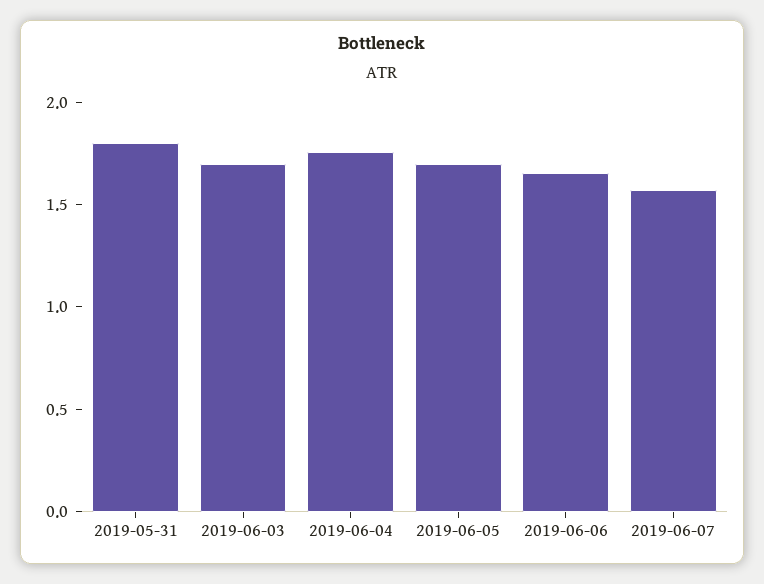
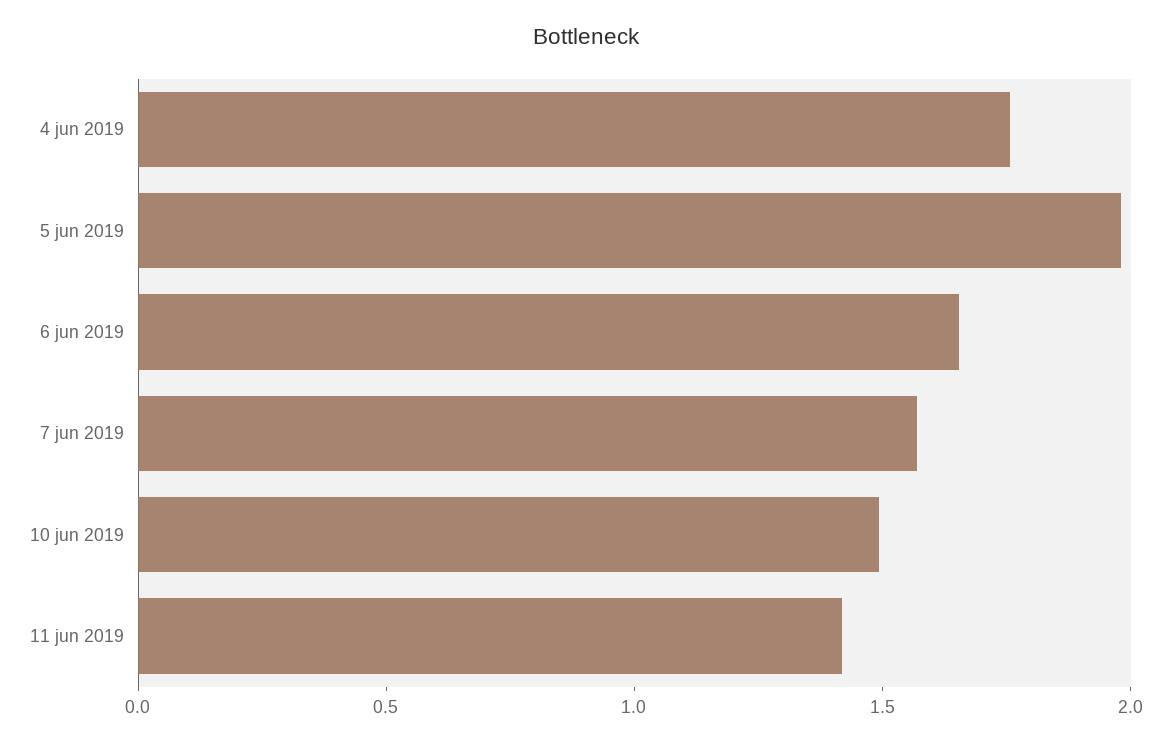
2019-05-31: 1.8 -> none
2019-06-03: 1.7 -> none
2019-06-05: 1.7 -> 2
10 jun 2019: none -> 1.5
11 jun 2019: none -> 1.4

